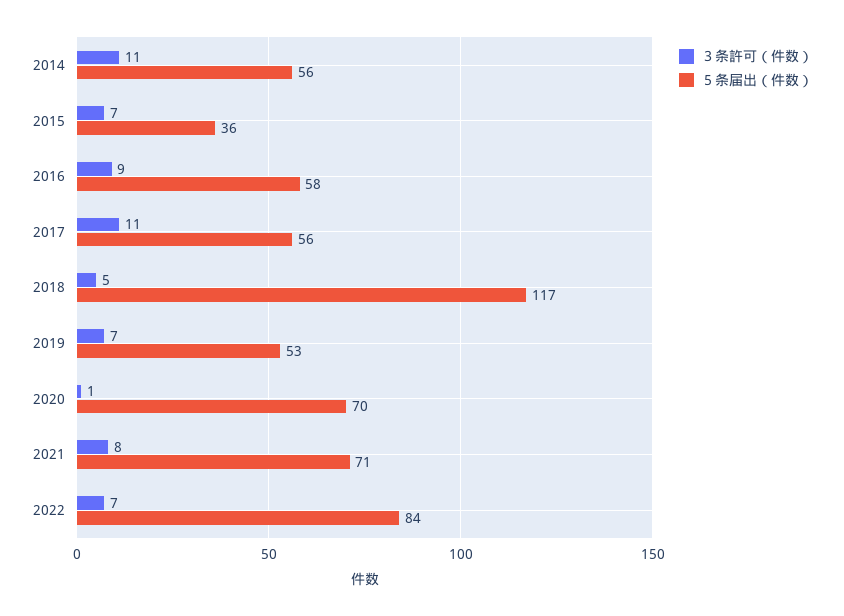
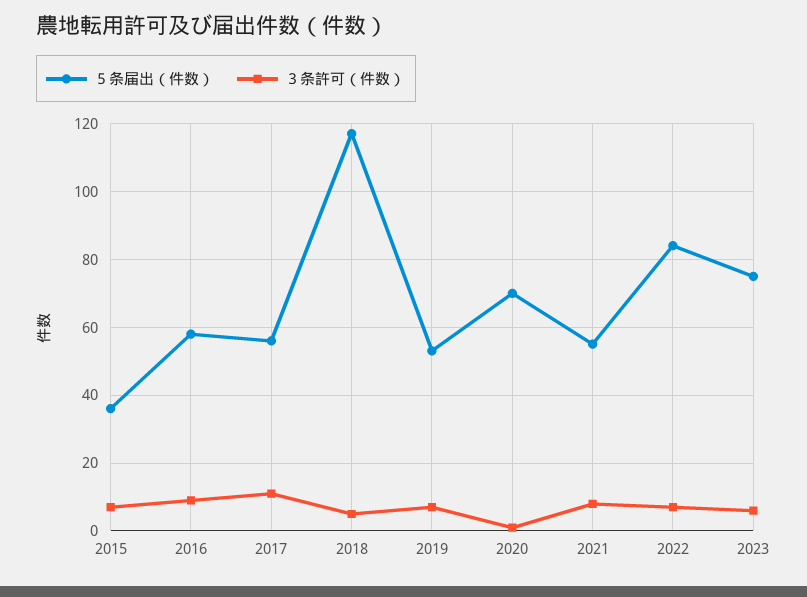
３条許可（件数）, 2014: 11 -> none
５条届出（件数）, 2014: 56 -> none
５条届出（件数）, 2021: 71 -> 55
５条届出（件数）, 2023: none -> 75
３条許可（件数）, 2023: none -> 5

